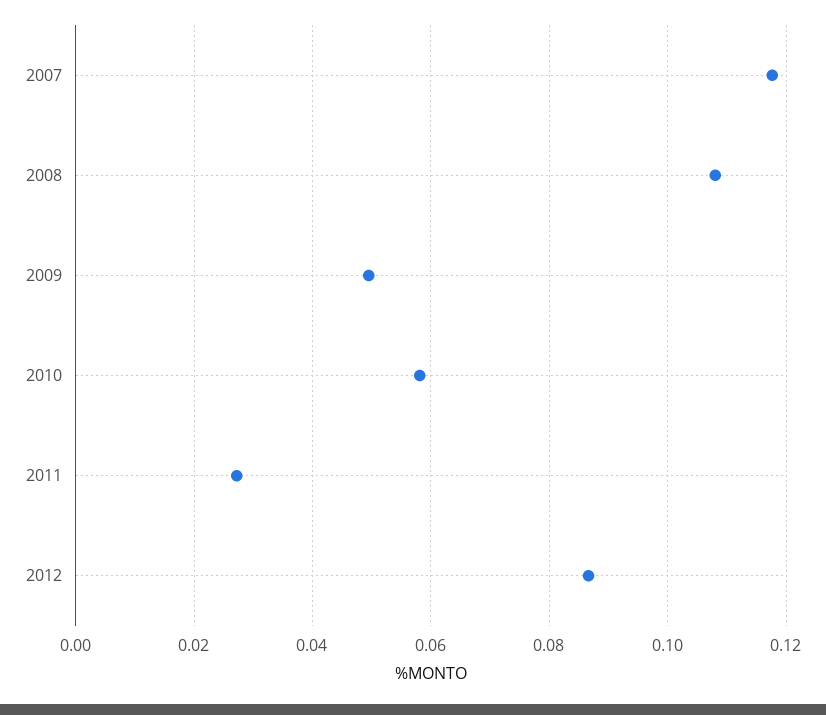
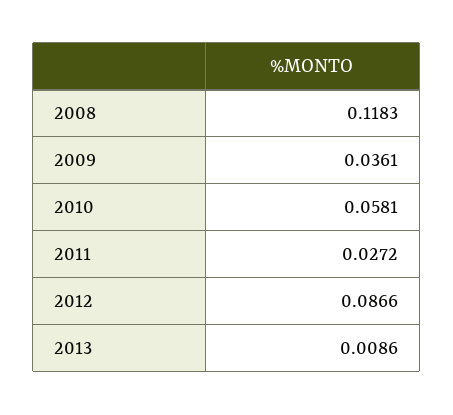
2007: 0.118 -> none
2008: 0.108 -> 0.1183
2009: 0.05 -> 0.0361
2013: none -> 0.0086

